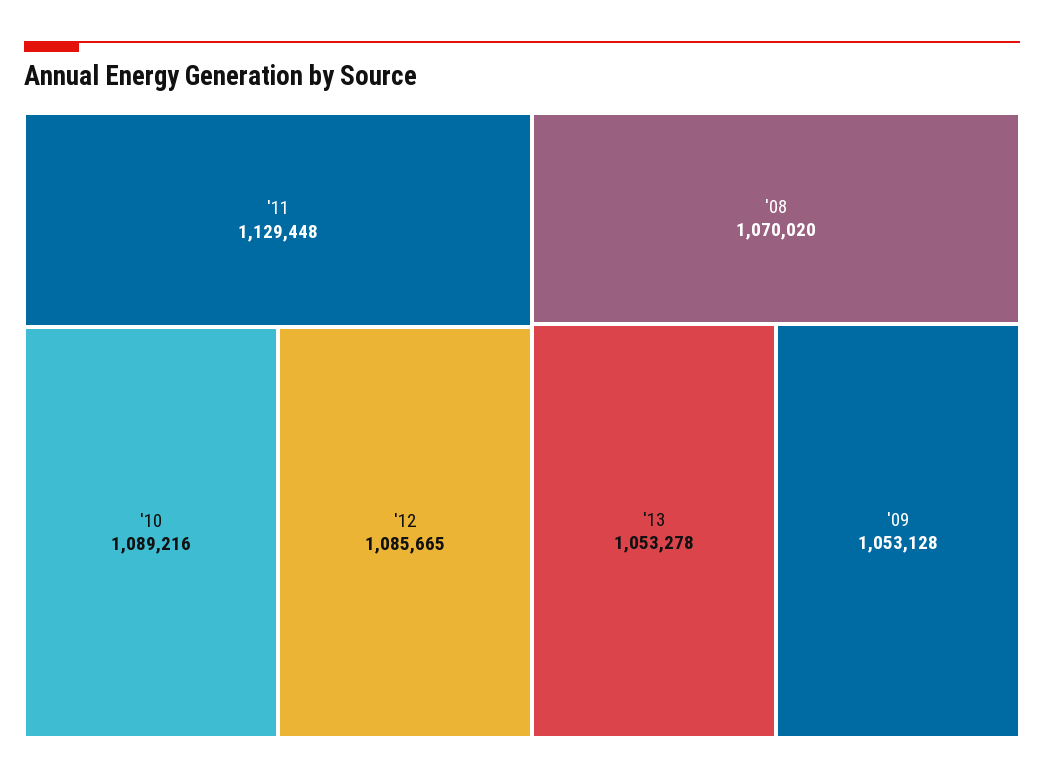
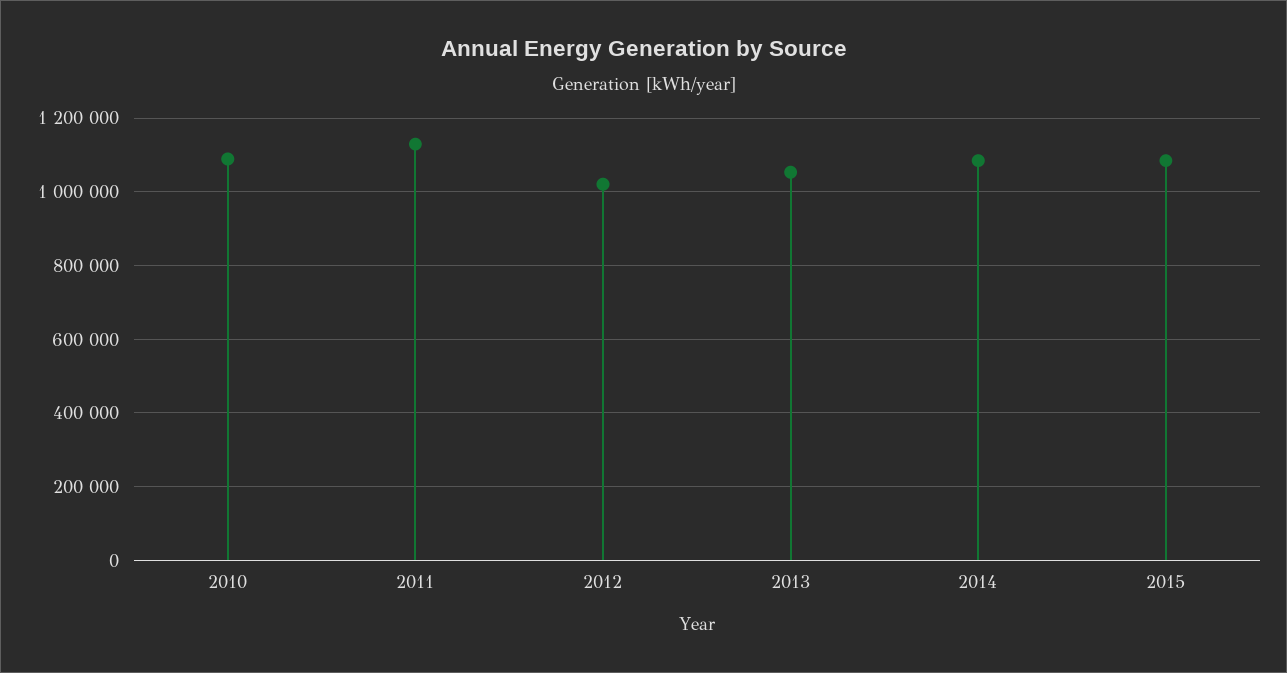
'12: 1085665 -> 1020000
'08: 1070020 -> none
'09: 1053128 -> none
2014: none -> 1080000
2015: none -> 1080000

